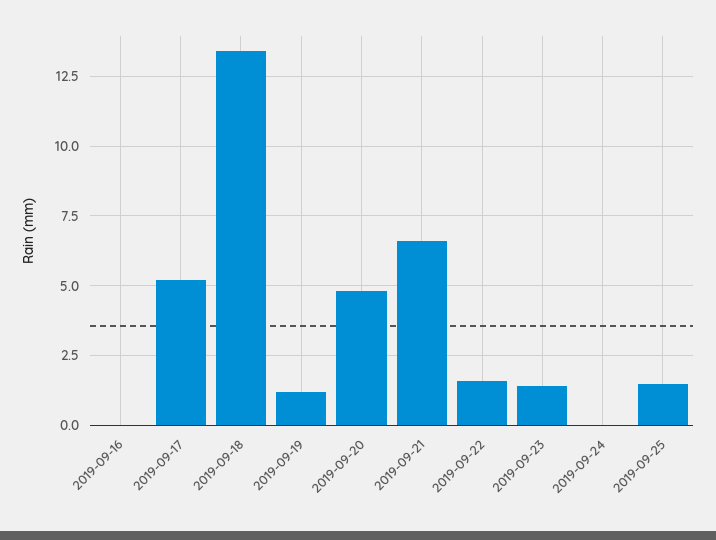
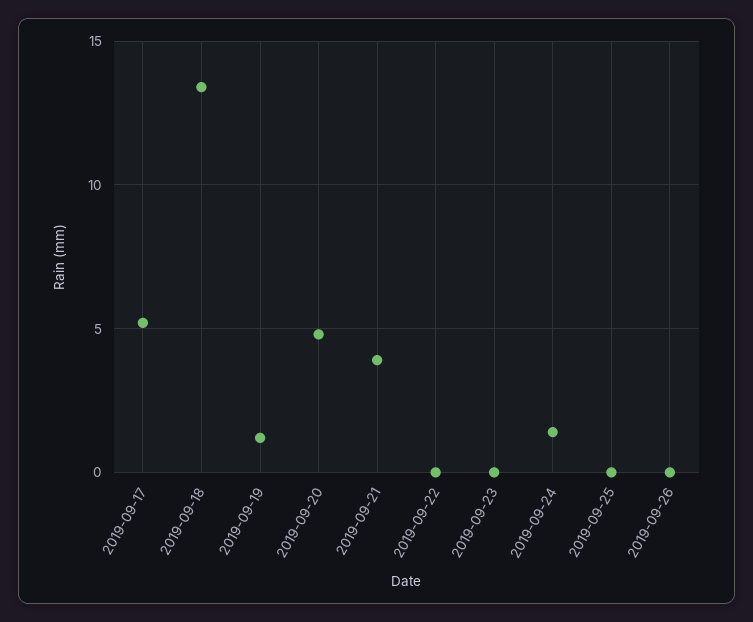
2019-09-16: 0 -> none
2019-09-21: 6.5 -> 4
2019-09-22: 1.5 -> 0
2019-09-23: 1.5 -> 0
2019-09-24: 0 -> 1.5
2019-09-25: 1.5 -> 0
2019-09-26: none -> 0

